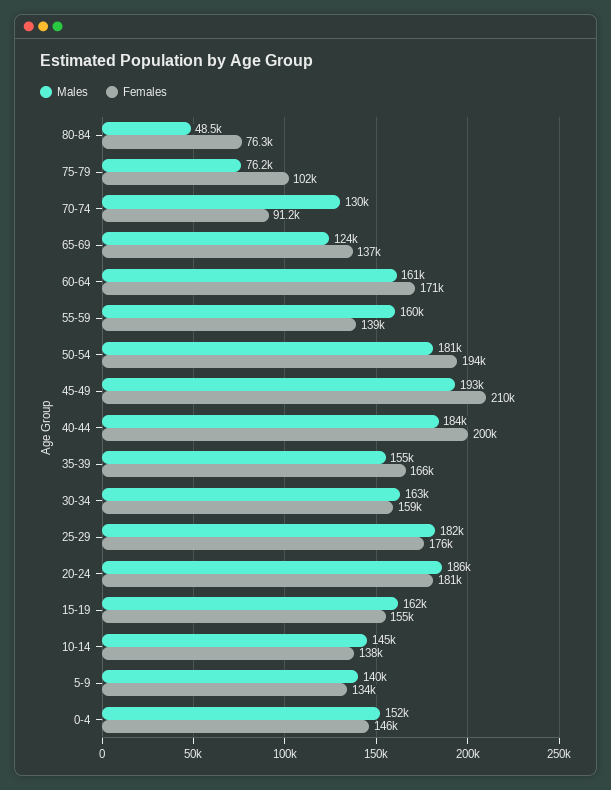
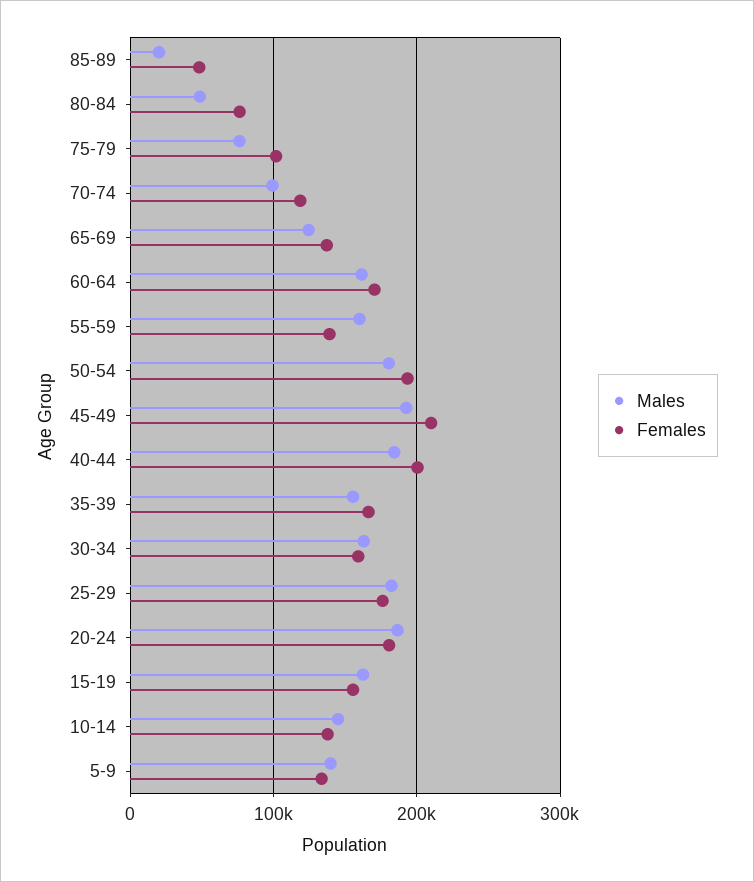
Males, 70-74: 130000 -> 100000
Females, 70-74: 91200 -> 120000
Males, 0-4: 152000 -> none
Females, 0-4: 146000 -> none
Males, 85-89: none -> 20000
Females, 85-89: none -> 50000

